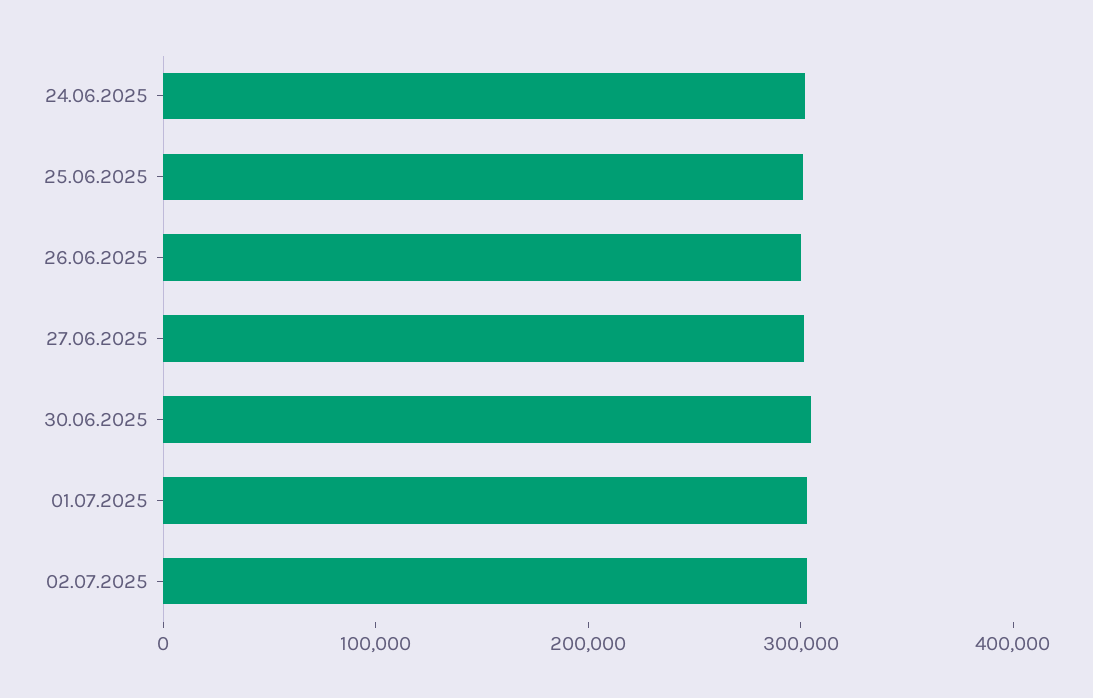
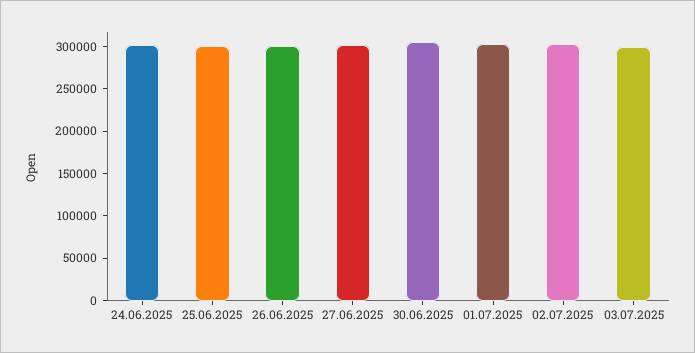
03.07.2025: none -> 300000

